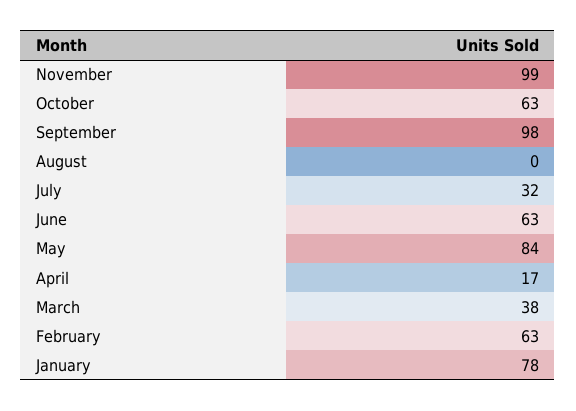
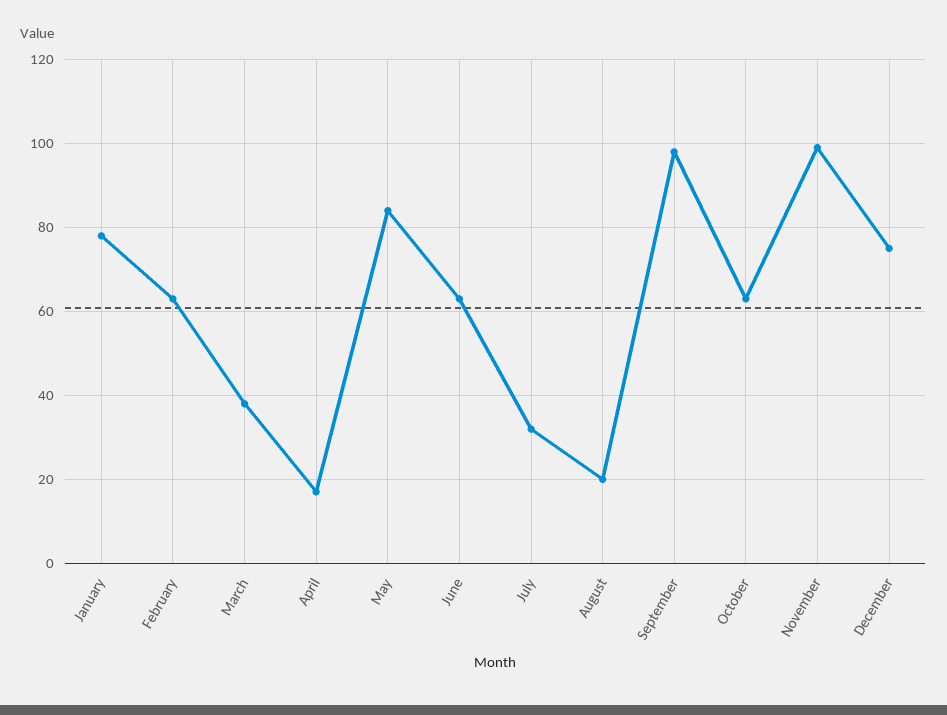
August: 0 -> 20
December: none -> 75

